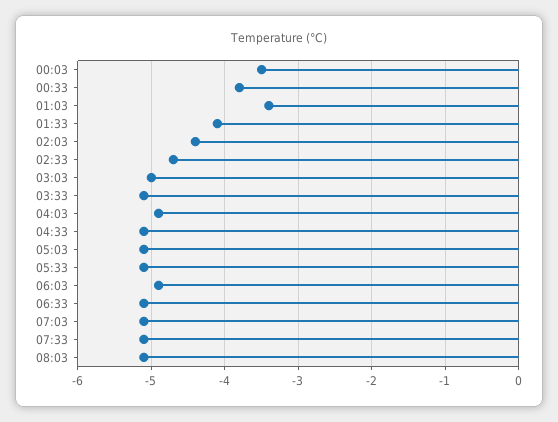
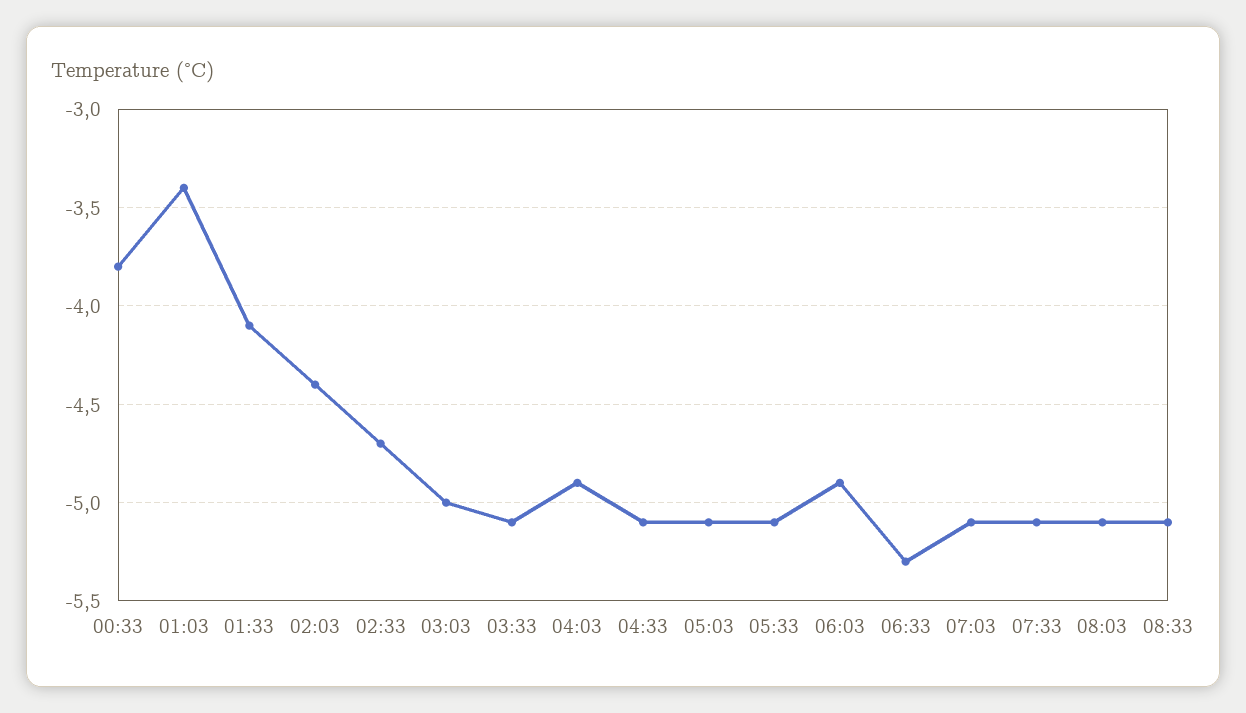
00:03: -3.5 -> none
06:33: -5.1 -> -5.3
08:33: none -> -5.1

